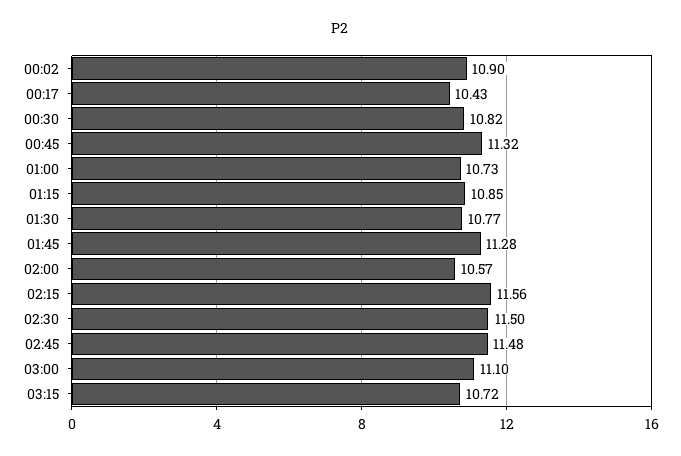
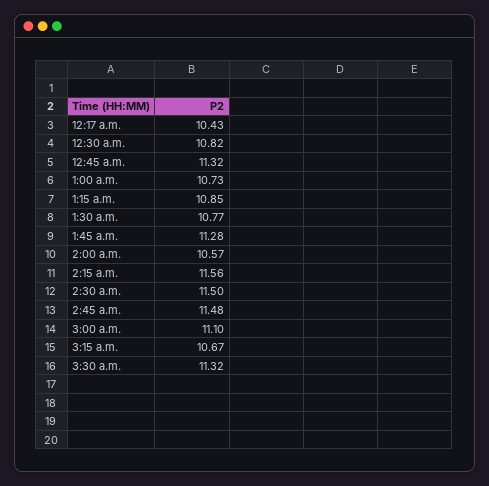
00:02: 10.9 -> none
03:15: 10.72 -> 10.67
3:30 a.m.: none -> 11.32

